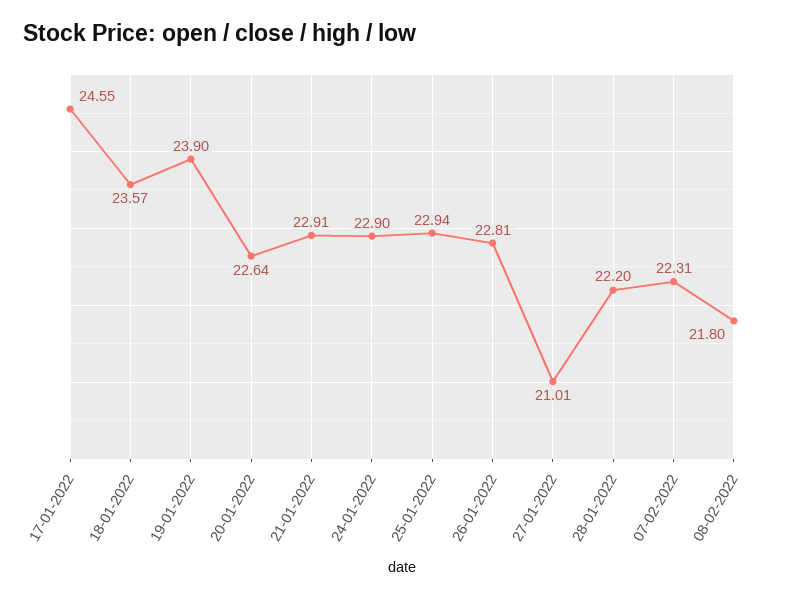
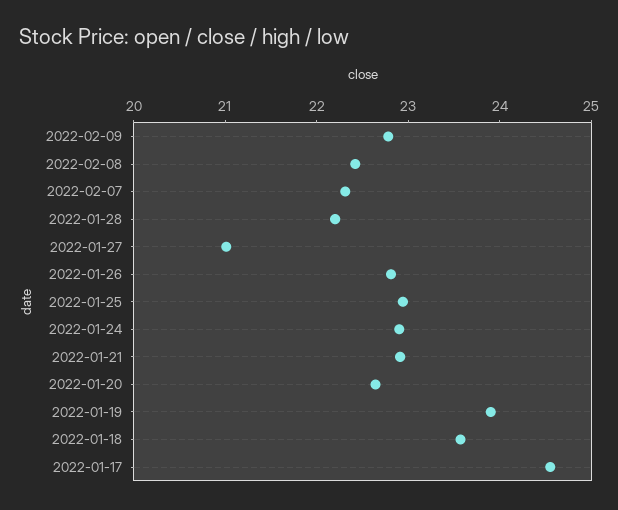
08-02-2022: 21.8 -> 22.4
2022-02-09: none -> 22.8

